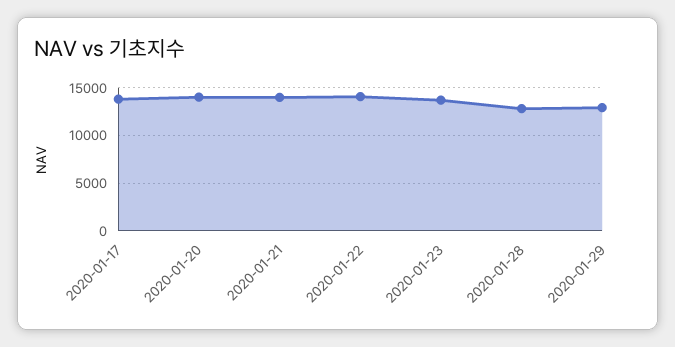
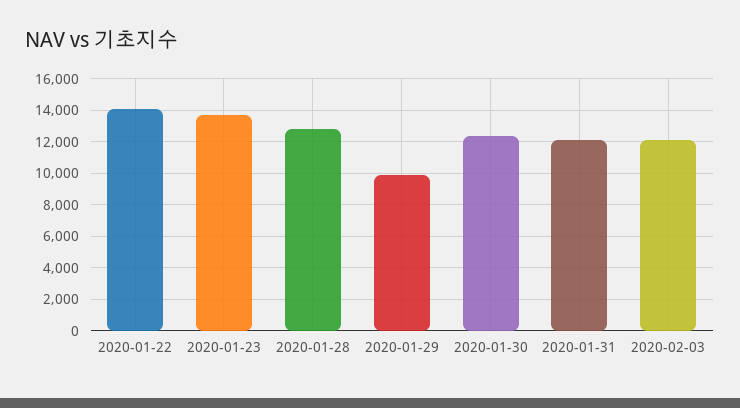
2020-01-17: 14000 -> none
2020-01-20: 14000 -> none
2020-01-21: 14000 -> none
2020-01-29: 13000 -> 10000
2020-01-30: none -> 12500
2020-01-31: none -> 12000
2020-02-03: none -> 12000

